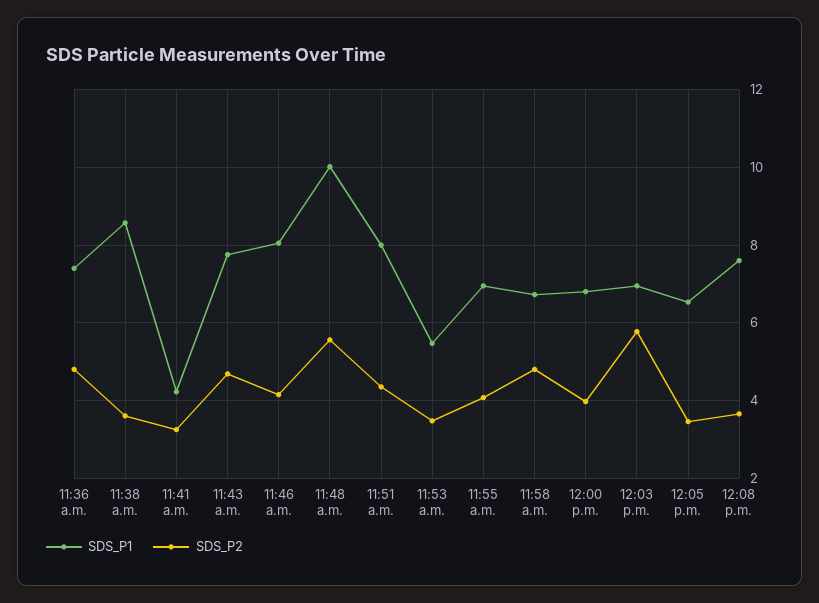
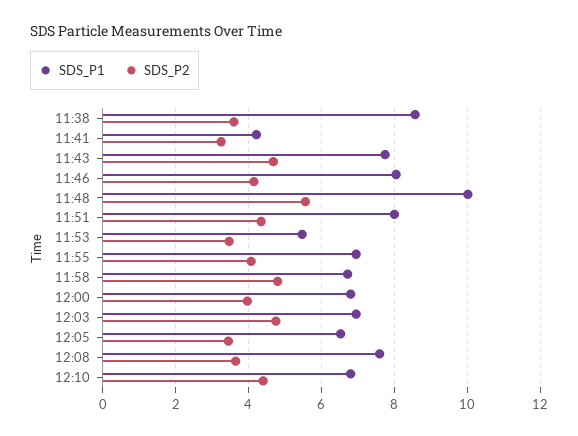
SDS_P1, 11:36 a.m.: 7.4 -> none
SDS_P2, 11:36 a.m.: 4.8 -> none
SDS_P2, 12:03 p.m.: 5.8 -> 4.8
SDS_P1, 12:10: none -> 6.8
SDS_P2, 12:10: none -> 4.4

